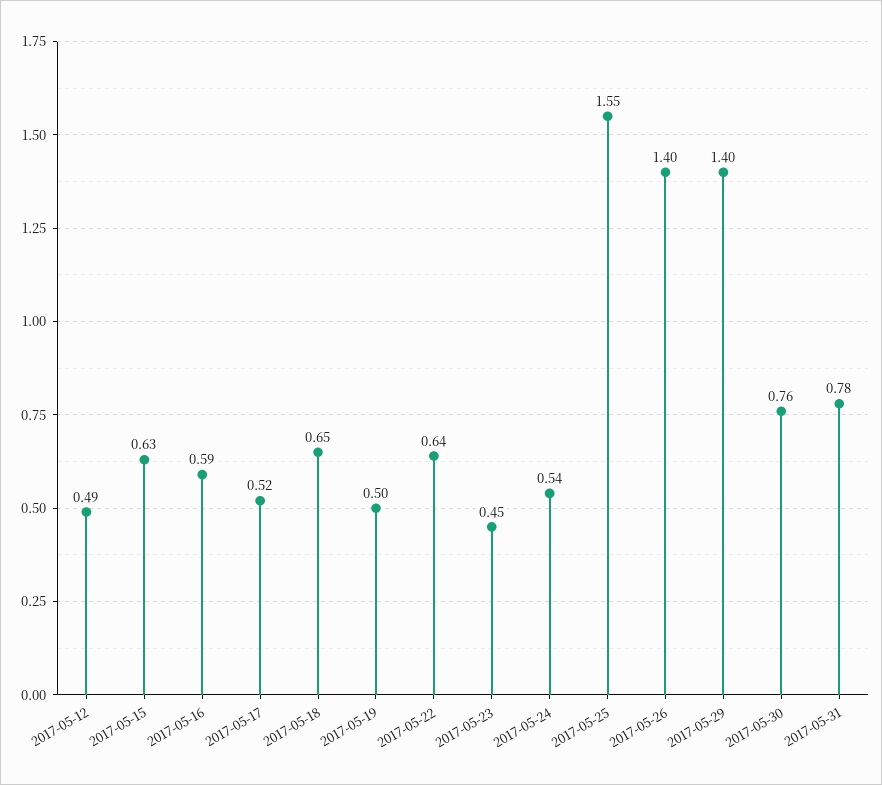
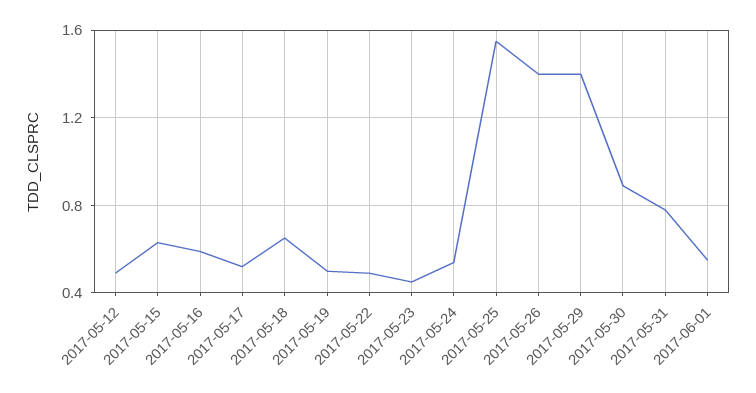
2017-05-22: 0.64 -> 0.5
2017-05-30: 0.76 -> 0.9
2017-06-01: none -> 0.55

